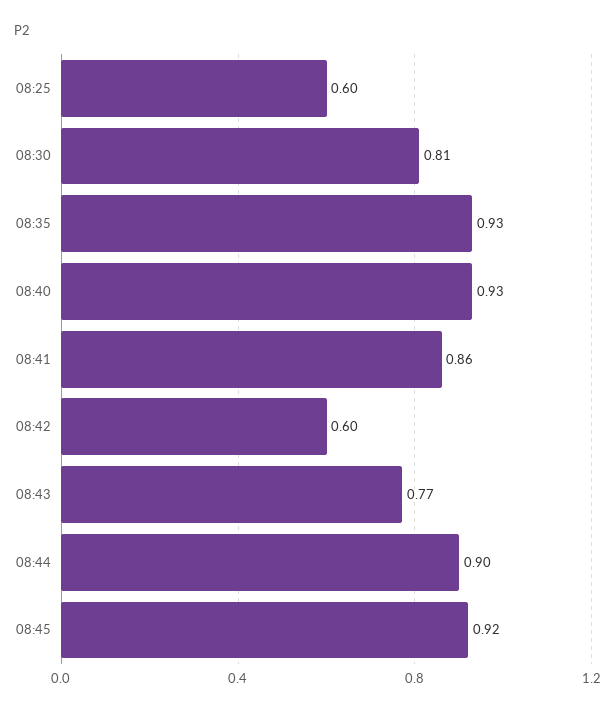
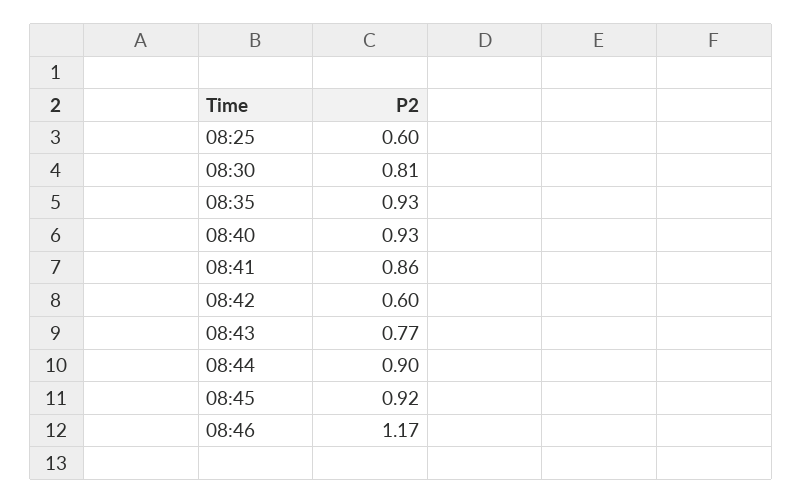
08:46: none -> 1.17

